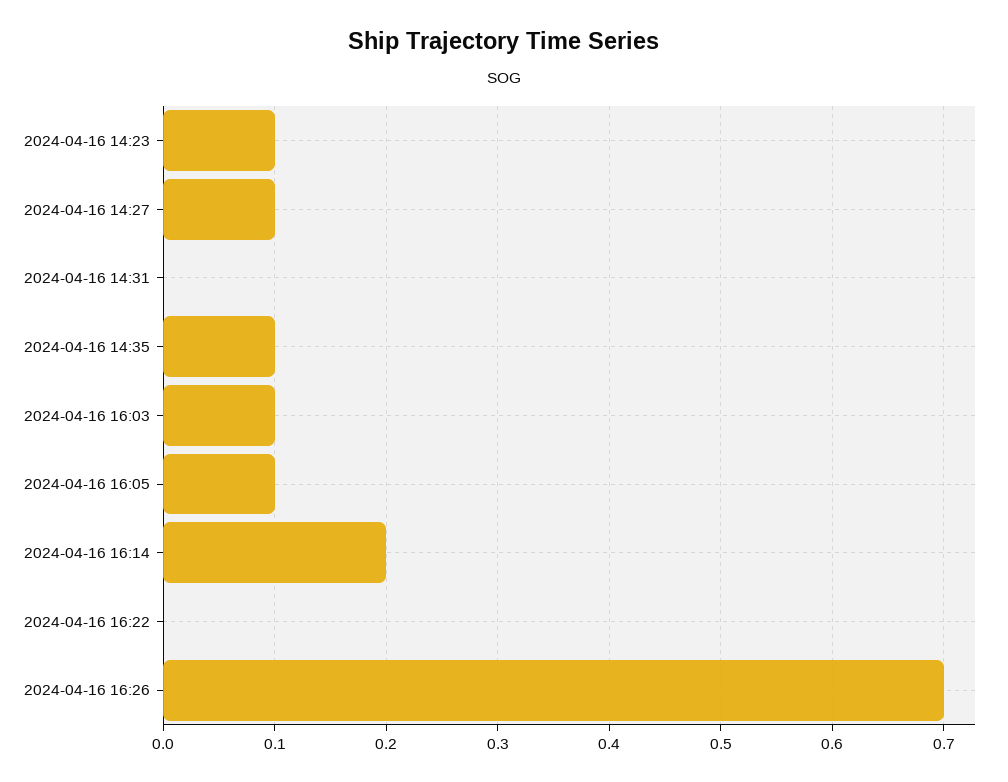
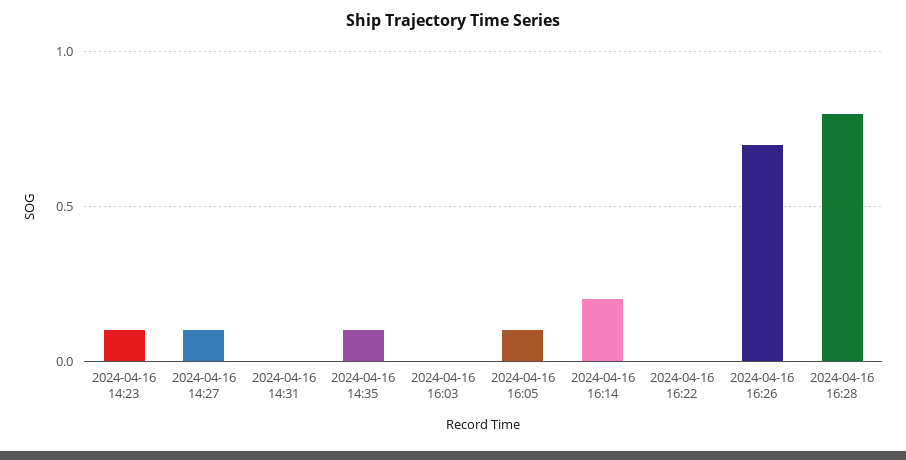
2024-04-16 16:03: 0.1 -> 0
2024-04-16 16:28: none -> 0.8

